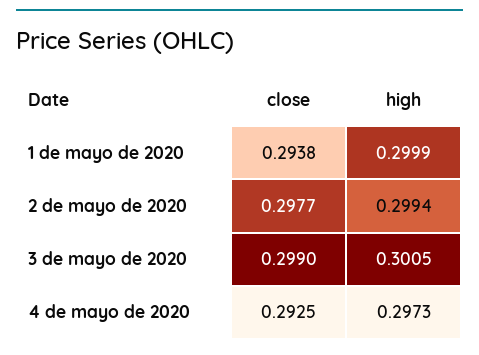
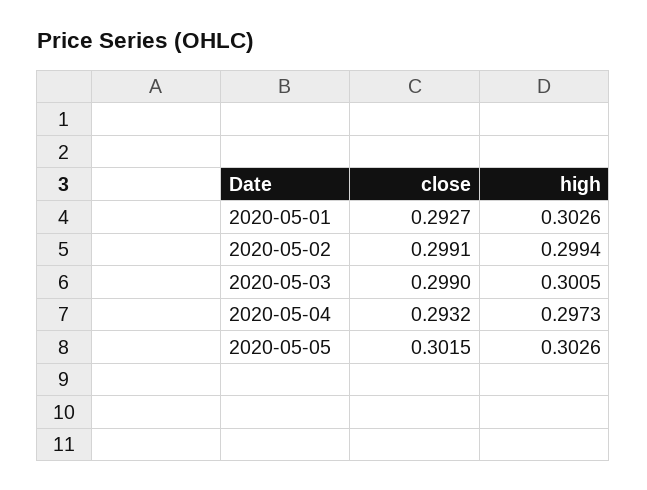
close, 1 de mayo de 2020: 0.2938 -> 0.2927
high, 1 de mayo de 2020: 0.2999 -> 0.3026
close, 2 de mayo de 2020: 0.2977 -> 0.2991
close, 4 de mayo de 2020: 0.2925 -> 0.2932
close, 2020-05-05: none -> 0.3015
high, 2020-05-05: none -> 0.3026

